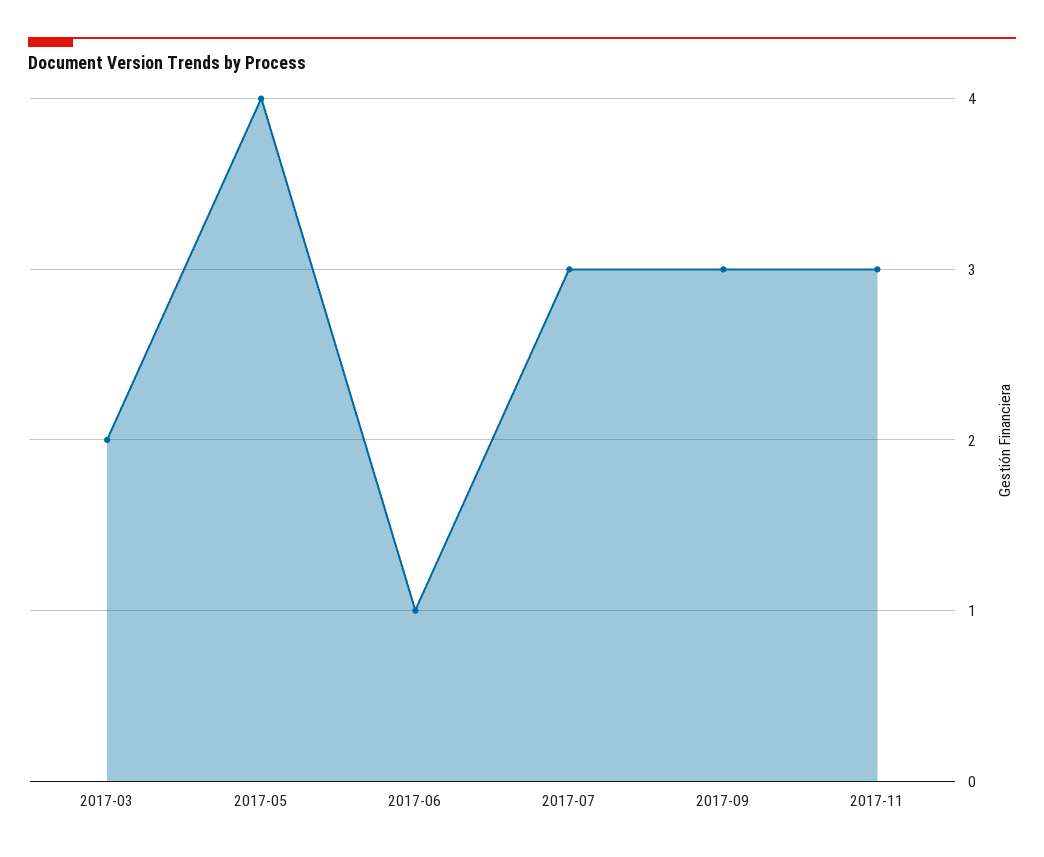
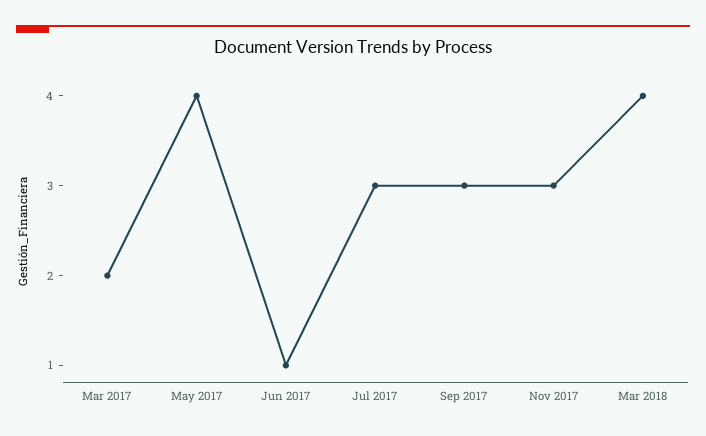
Mar 2018: none -> 4

